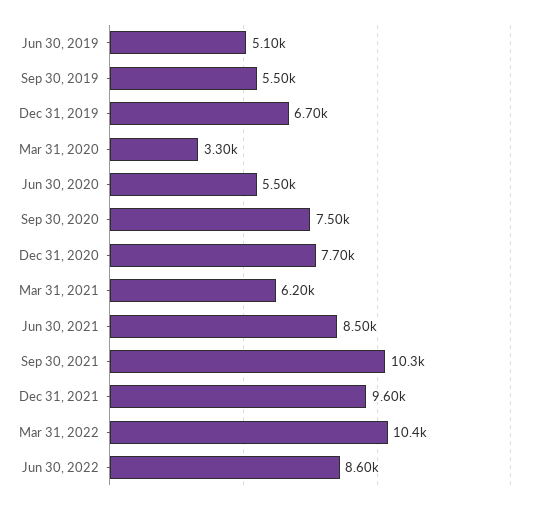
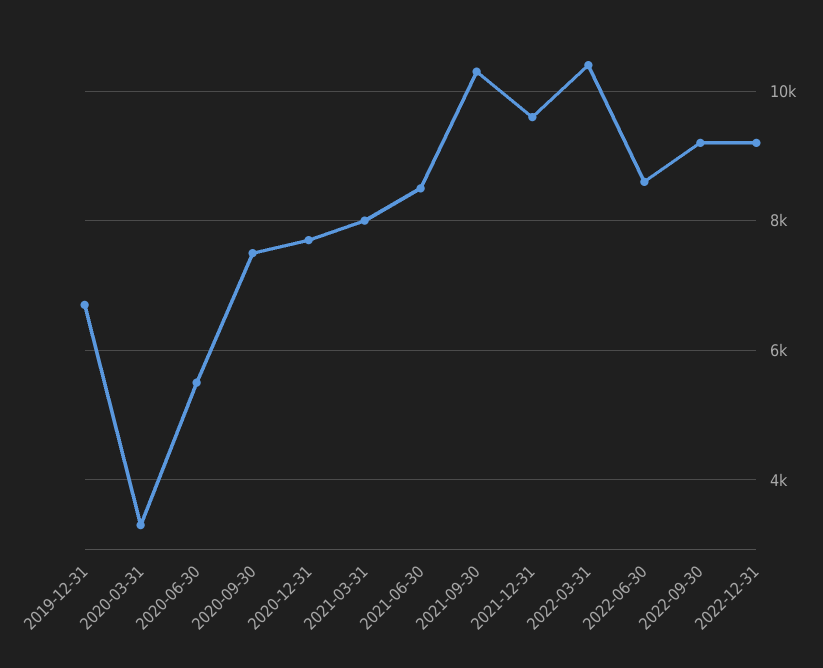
Jun 30, 2019: 5100 -> none
Sep 30, 2019: 5500 -> none
Mar 31, 2021: 6200 -> 8000
2022-09-30: none -> 9200
2022-12-31: none -> 9200

